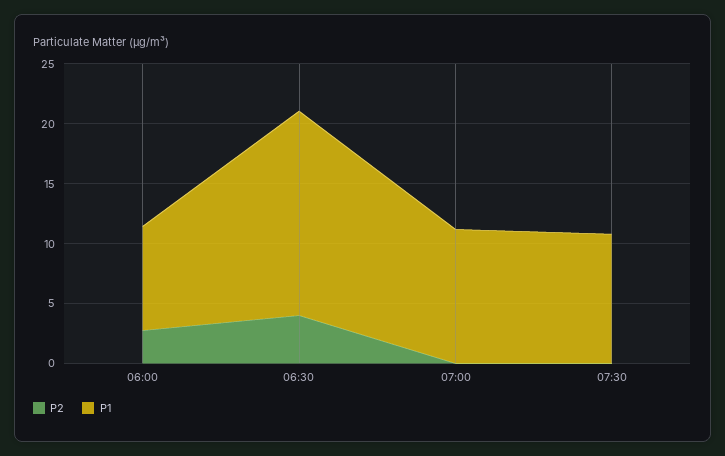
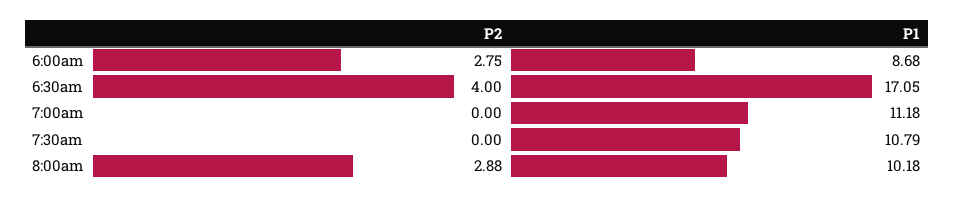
P2, 8:00am: none -> 2.88
P1, 8:00am: none -> 10.18

